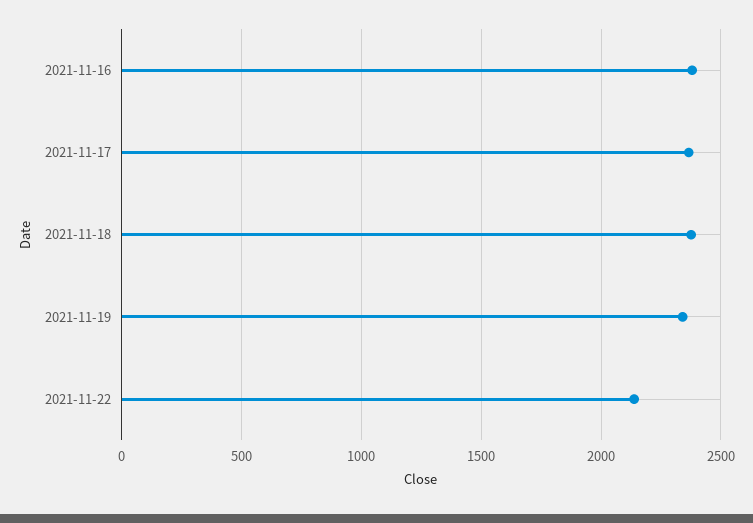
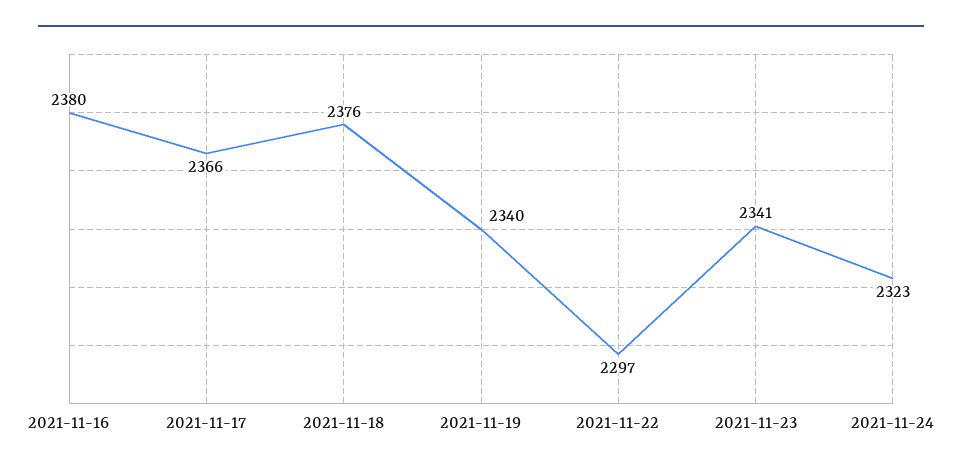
2021-11-22: 2150 -> 2297
2021-11-23: none -> 2341
2021-11-24: none -> 2323

